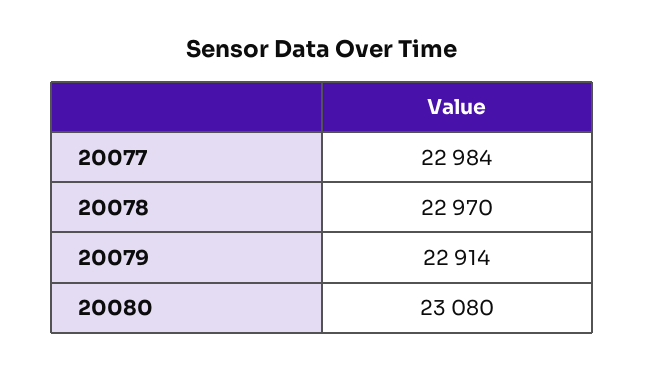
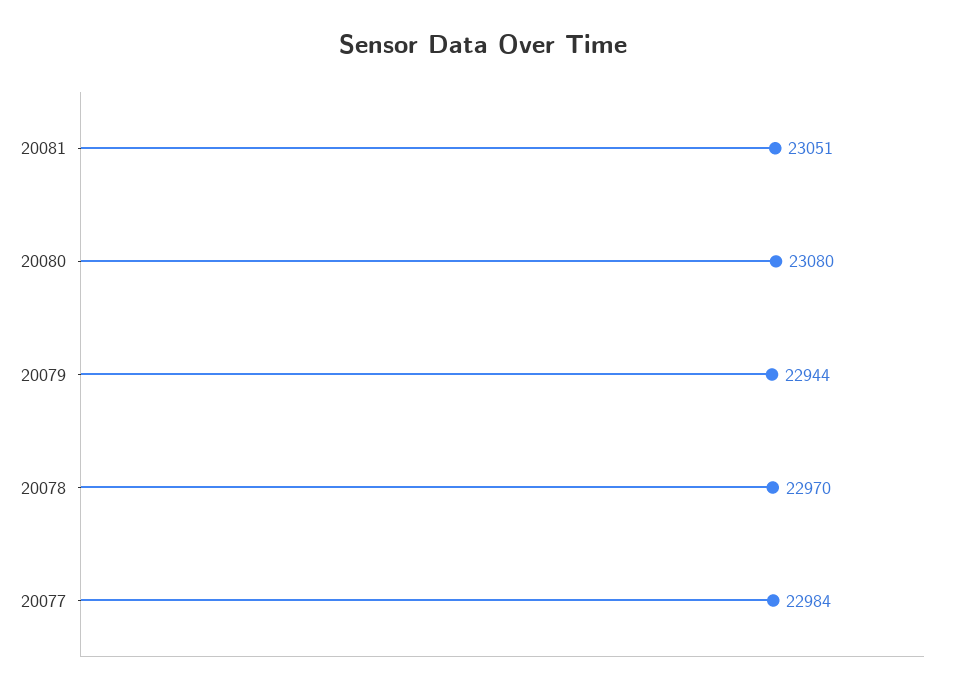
20079: 22914 -> 22944
20081: none -> 23051

